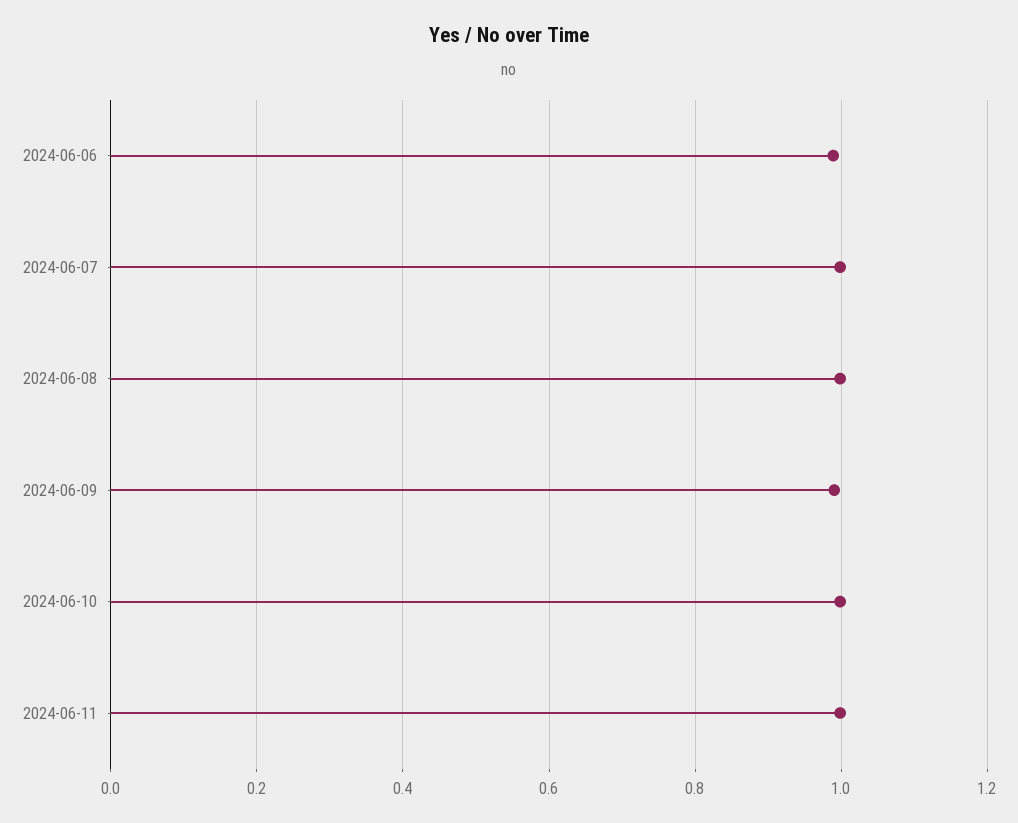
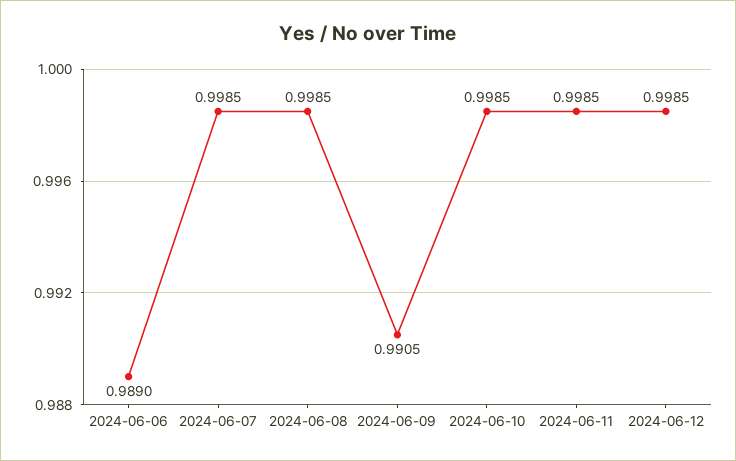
2024-06-12: none -> 0.9985

